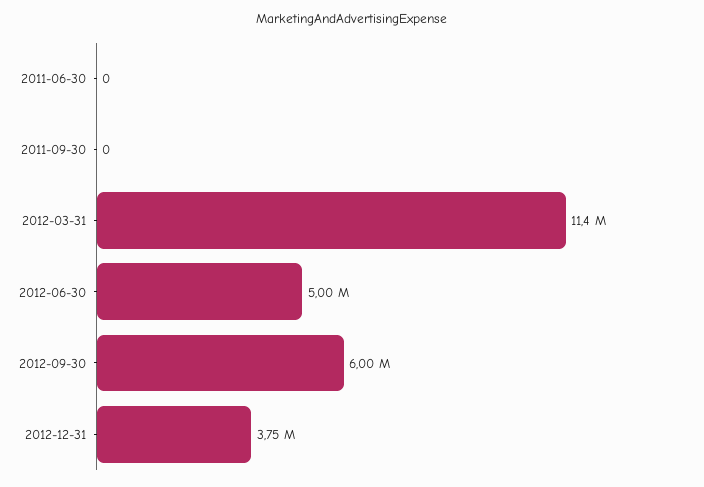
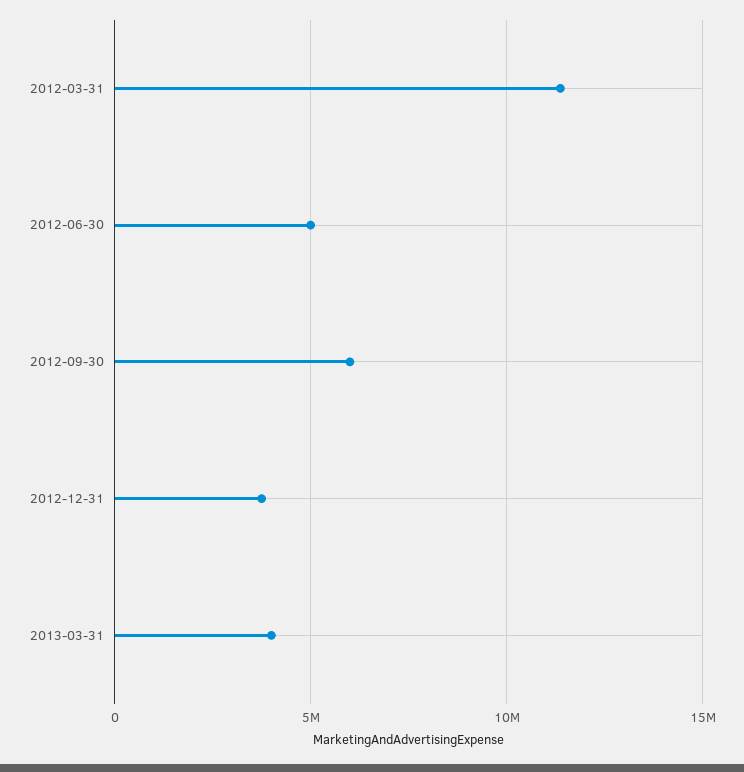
2011-06-30: 0 -> none
2011-09-30: 0 -> none
2013-03-31: none -> 4000000

